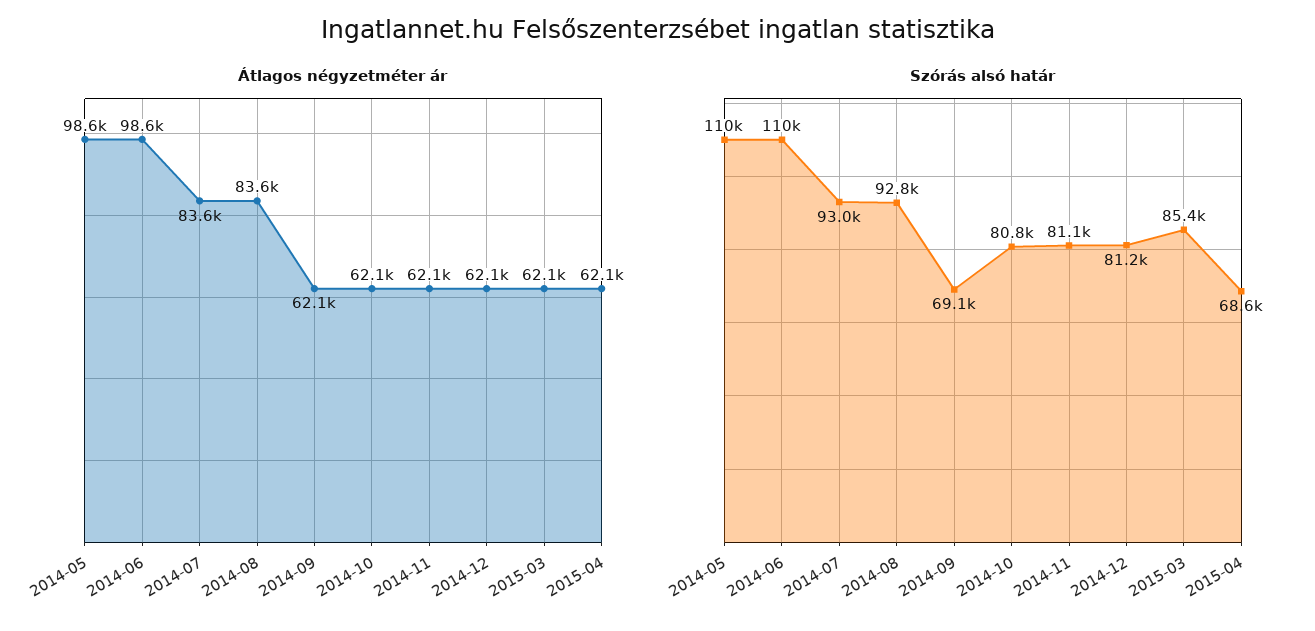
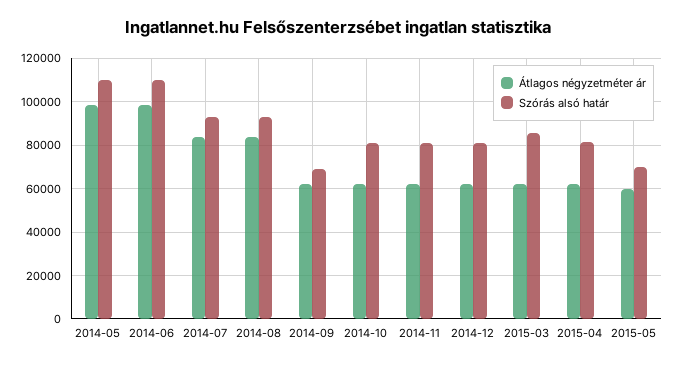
Szórás alsó határ, 2015-04: 68600 -> 80000
Átlagos négyzetméter ár, 2015-05: none -> 60000
Szórás alsó határ, 2015-05: none -> 70000

